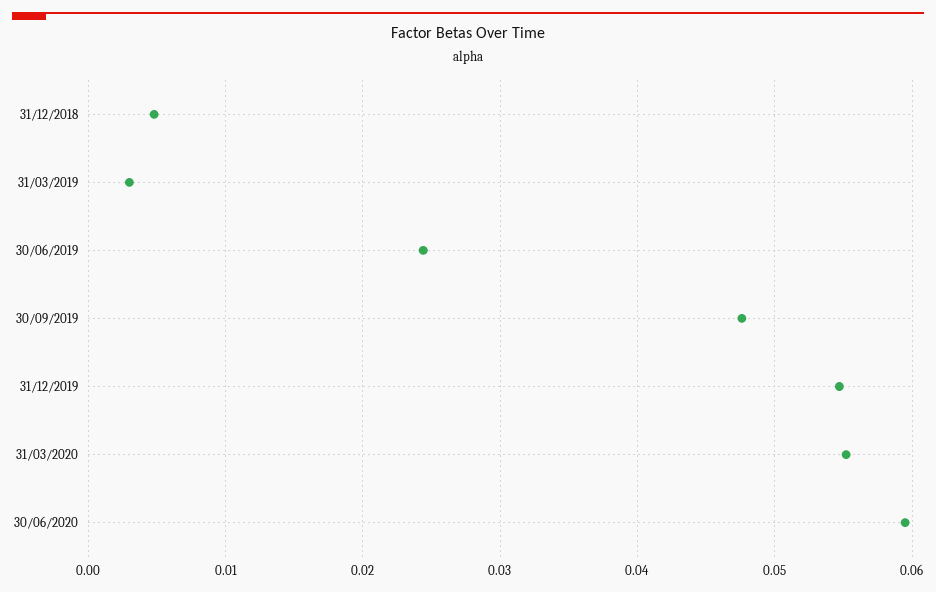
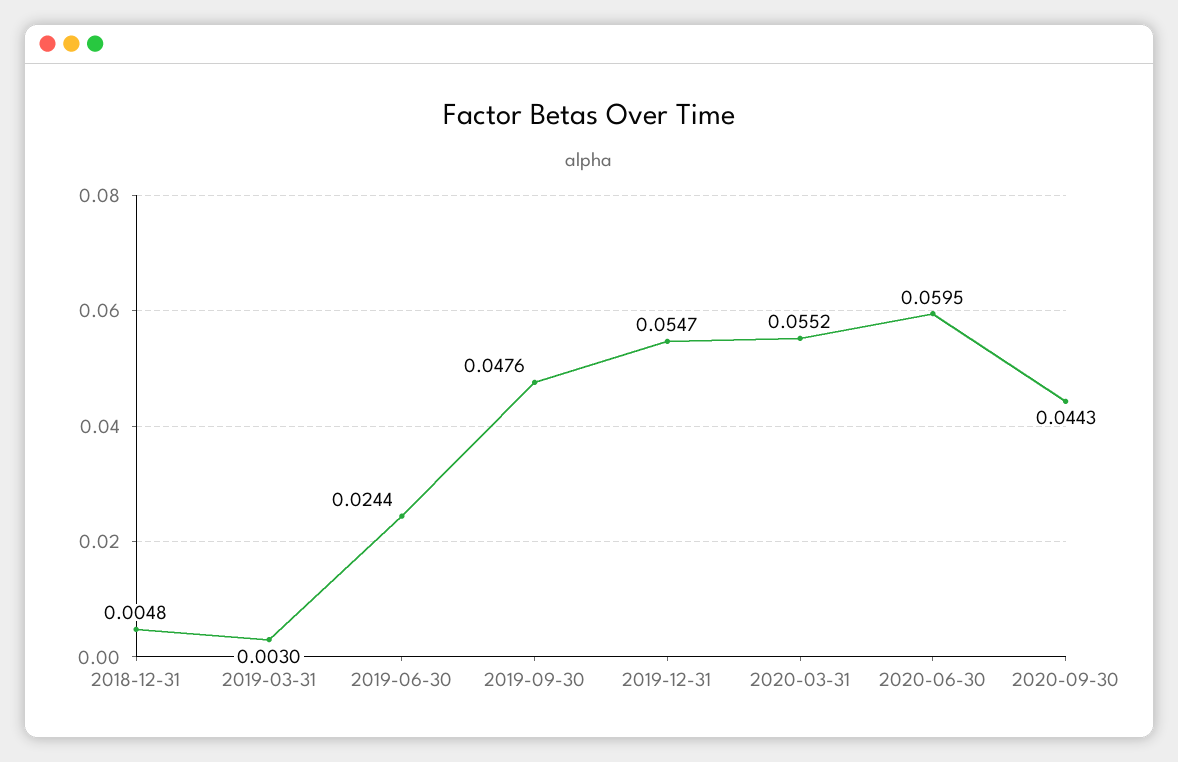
2020-09-30: none -> 0.0443

